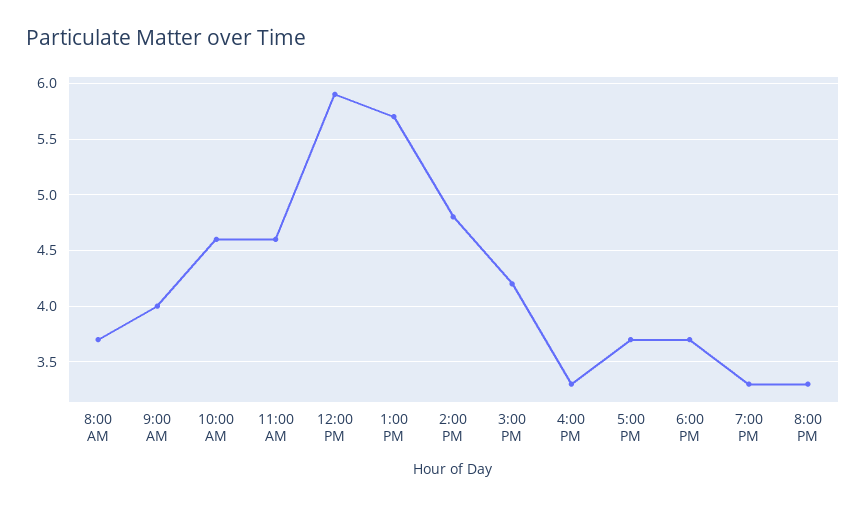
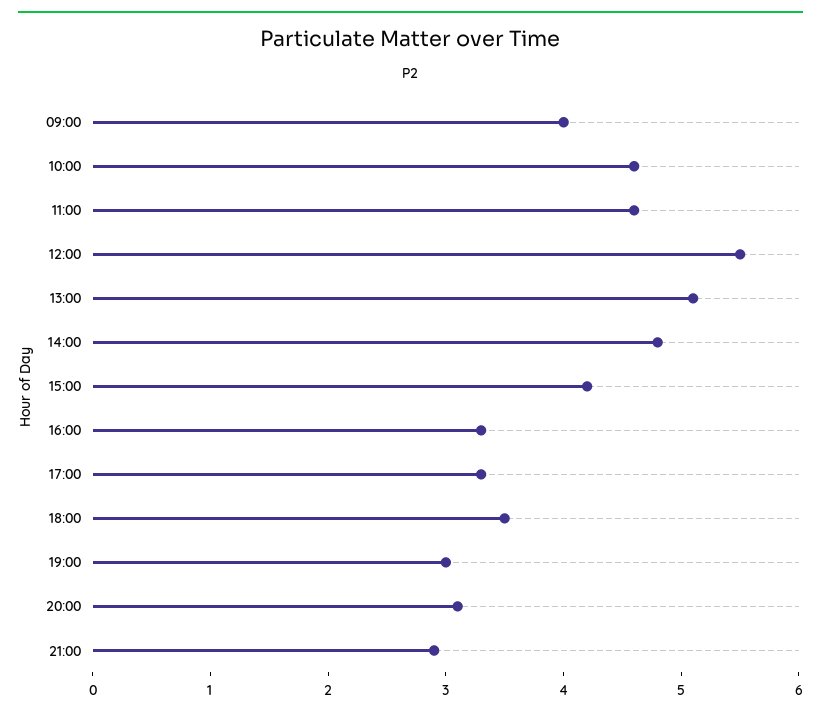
8:00 AM: 3.7 -> none
12:00 PM: 5.9 -> 5.5
1:00 PM: 5.7 -> 5.1
5:00 PM: 3.7 -> 3.3
6:00 PM: 3.7 -> 3.5
7:00 PM: 3.3 -> 3
8:00 PM: 3.3 -> 3.1
21:00: none -> 2.9

